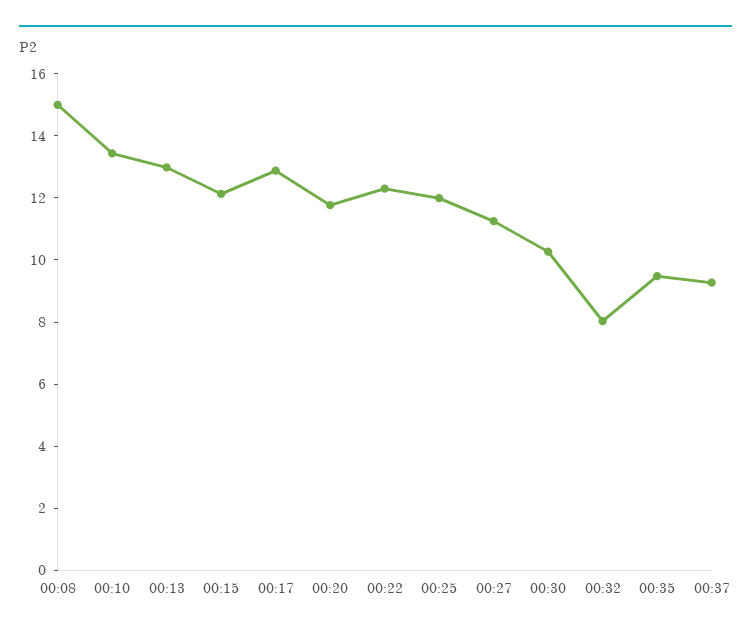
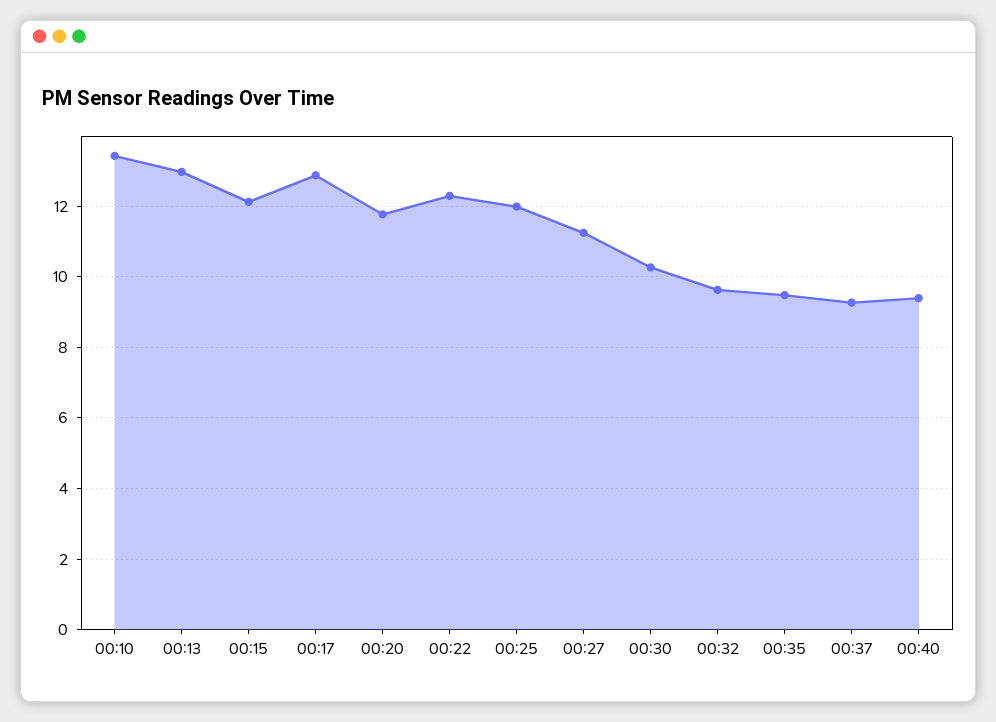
00:08: 15 -> none
00:32: 8 -> 9.6
00:40: none -> 9.4

